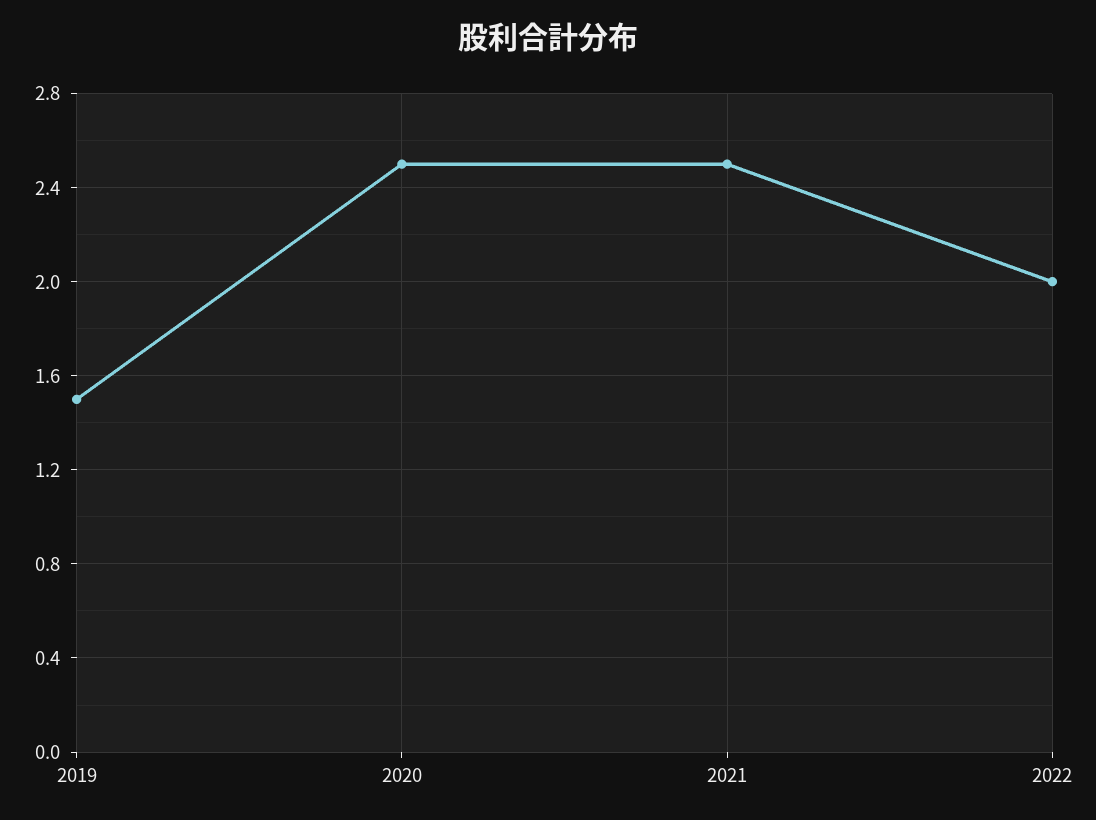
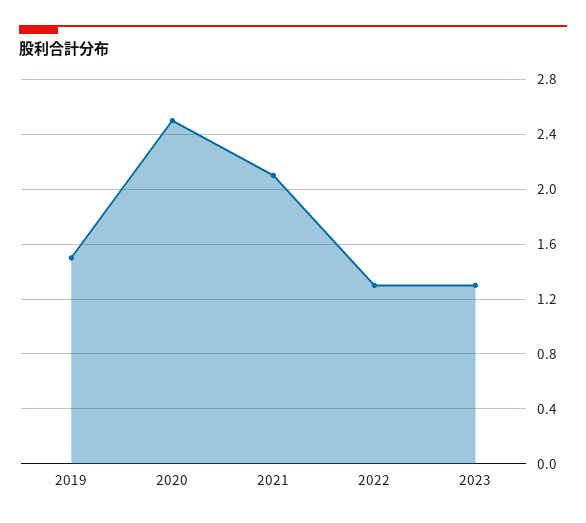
2021: 2.5 -> 2.1
2022: 2 -> 1.3
2023: none -> 1.3

